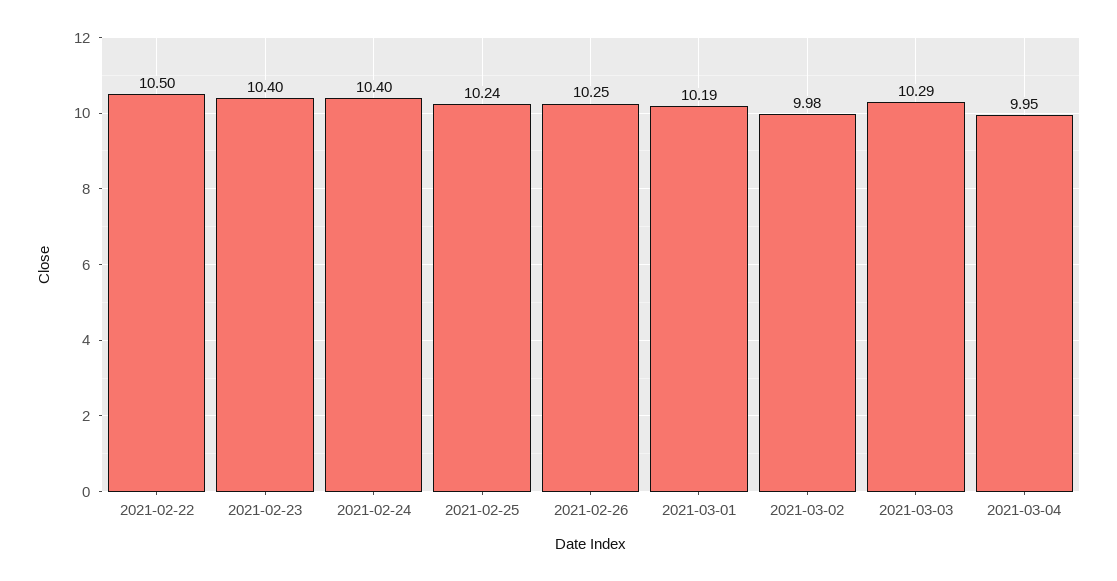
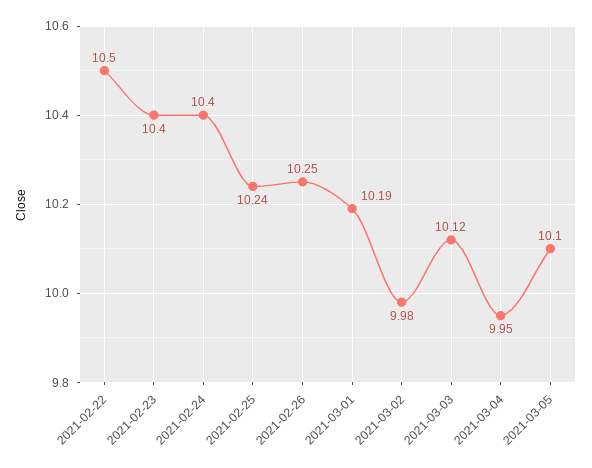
2021-03-03: 10.29 -> 10.12
2021-03-05: none -> 10.1

